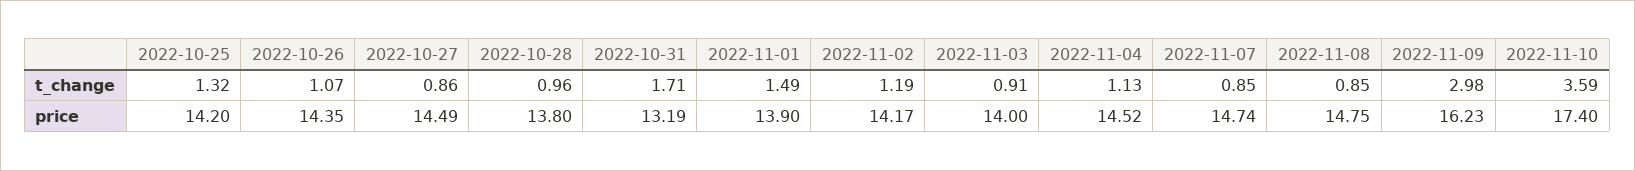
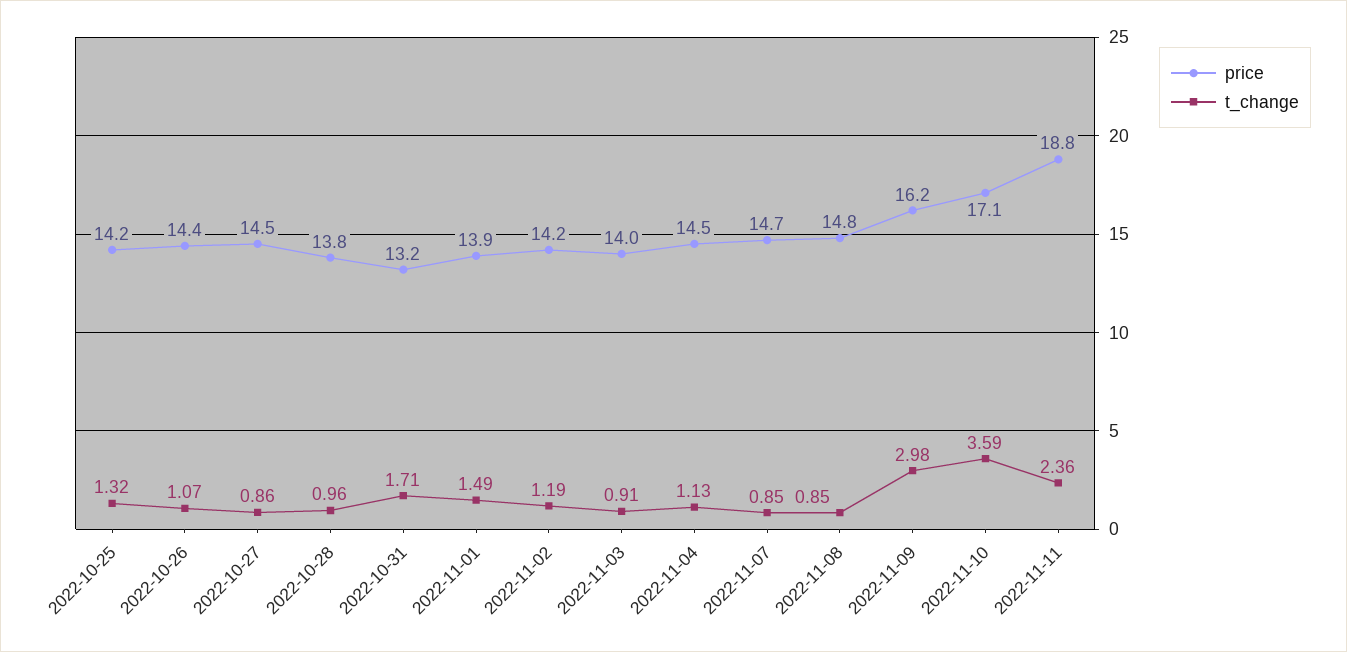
price, 2022-11-10: 17.4 -> 17.1
price, 2022-11-11: none -> 18.8
t_change, 2022-11-11: none -> 2.36

